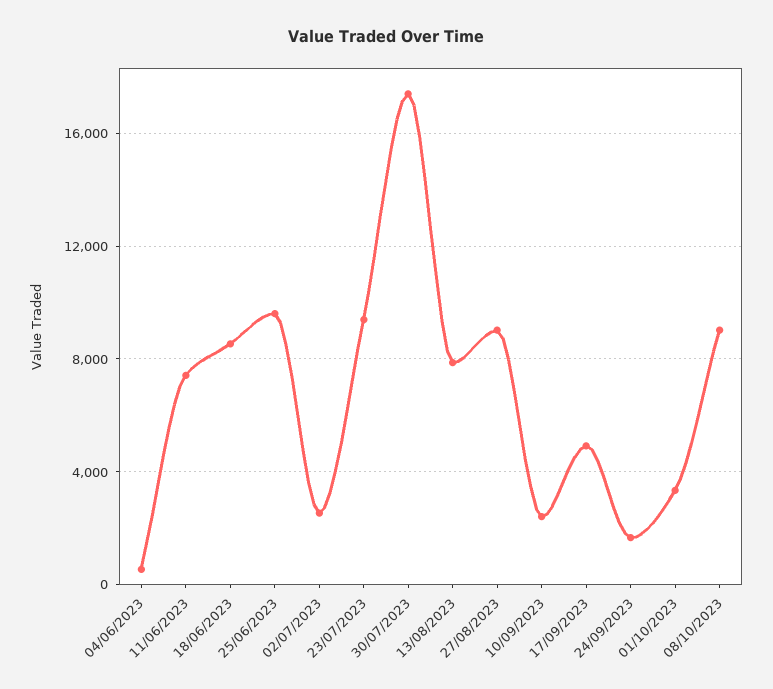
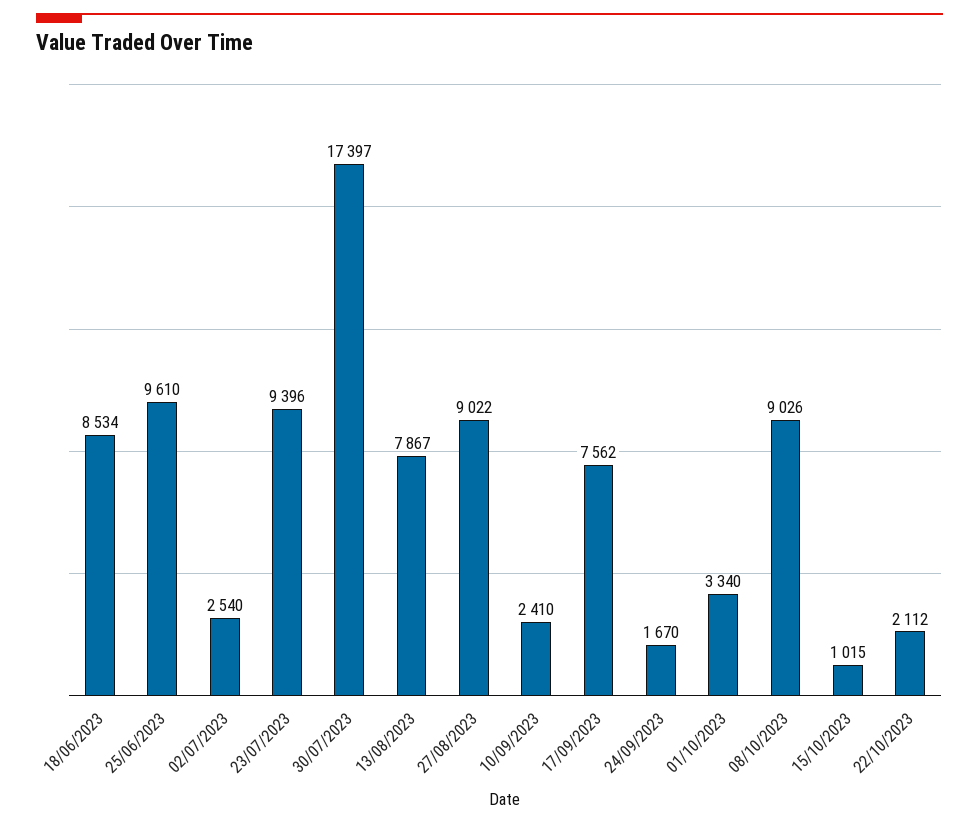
04/06/2023: 500 -> none
11/06/2023: 7500 -> none
17/09/2023: 5000 -> 7562
15/10/2023: none -> 1015
22/10/2023: none -> 2112

